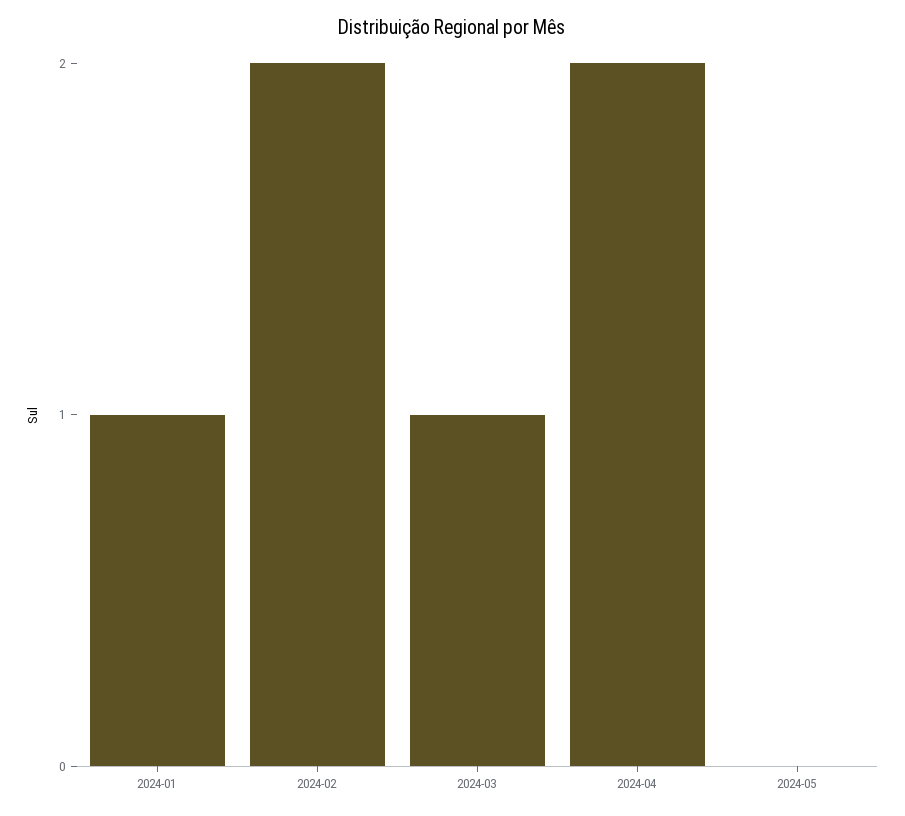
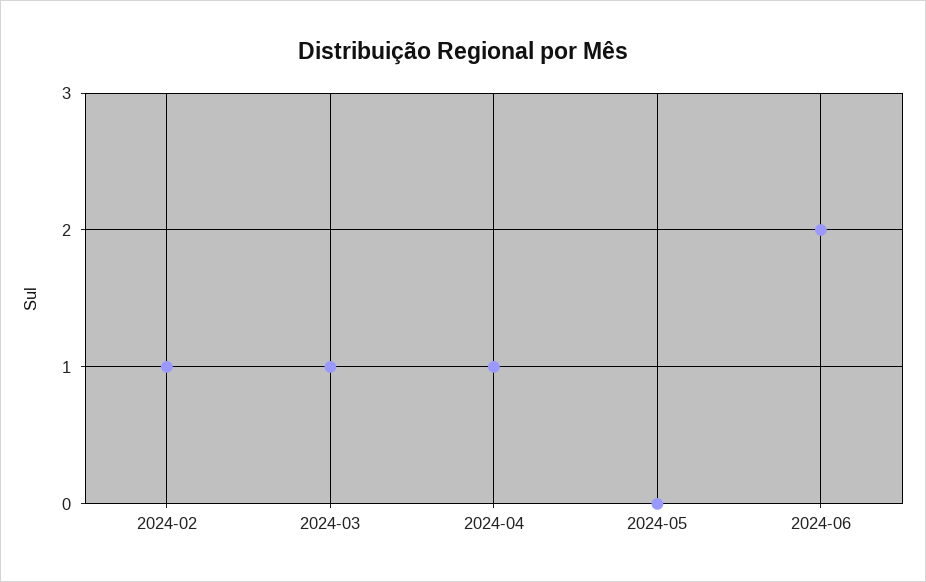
2024-01: 1 -> none
2024-02: 2 -> 1
2024-04: 2 -> 1
2024-06: none -> 2

